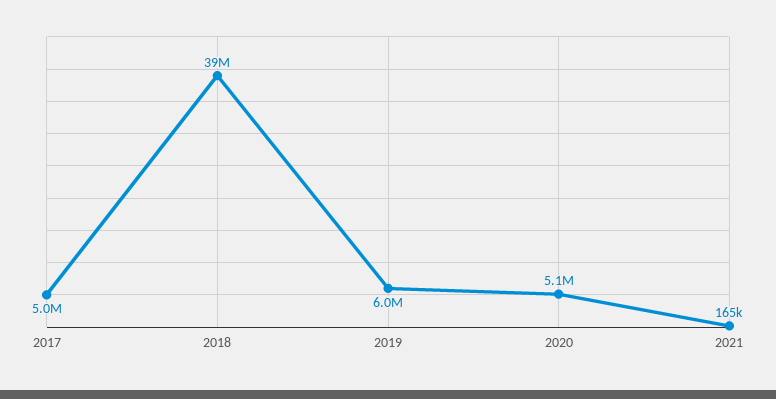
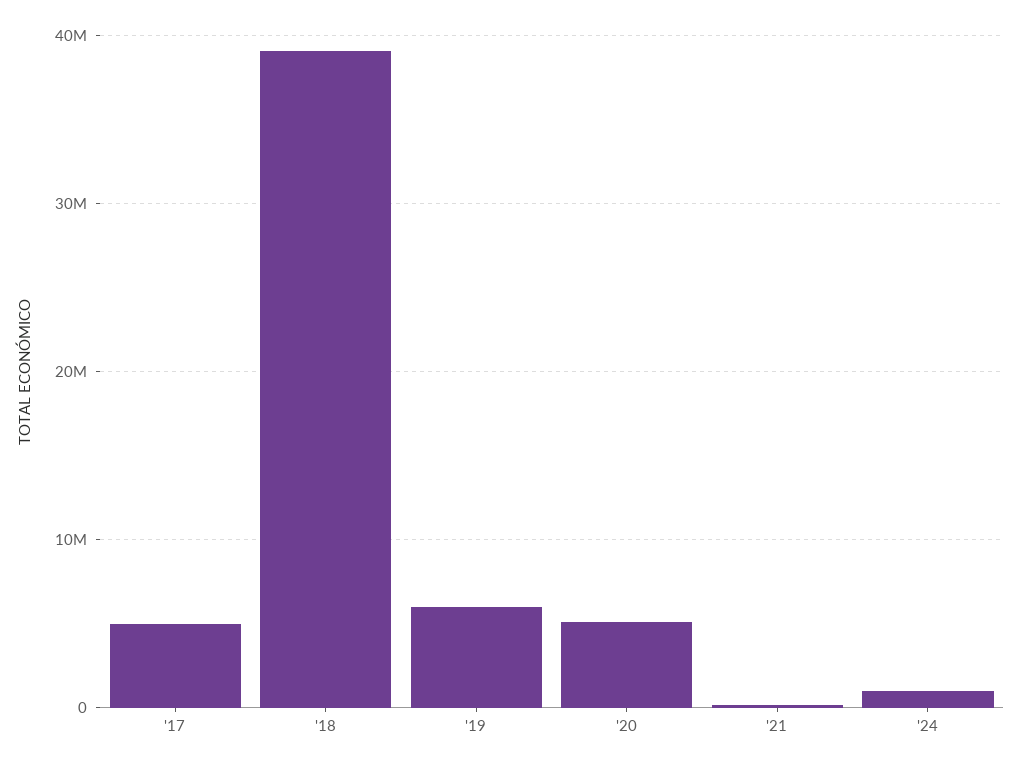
'24: none -> 1000000

